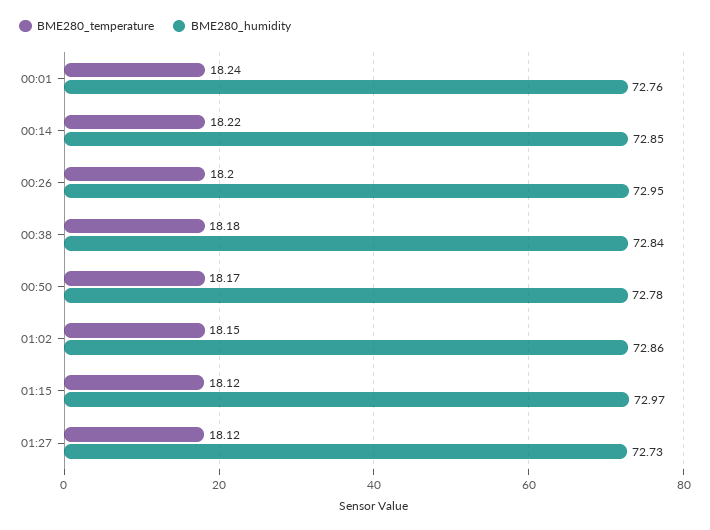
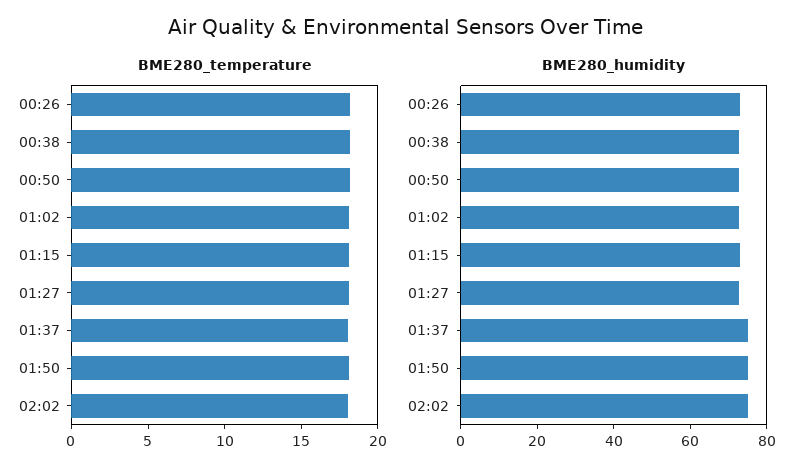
BME280_temperature, 00:01: 18.24 -> none
BME280_humidity, 00:01: 72.76 -> none
BME280_temperature, 00:14: 18.22 -> none
BME280_humidity, 00:14: 72.85 -> none
BME280_temperature, 01:37: none -> 18
BME280_temperature, 01:50: none -> 18
BME280_temperature, 02:02: none -> 18
BME280_humidity, 01:37: none -> 75
BME280_humidity, 01:50: none -> 75
BME280_humidity, 02:02: none -> 75

